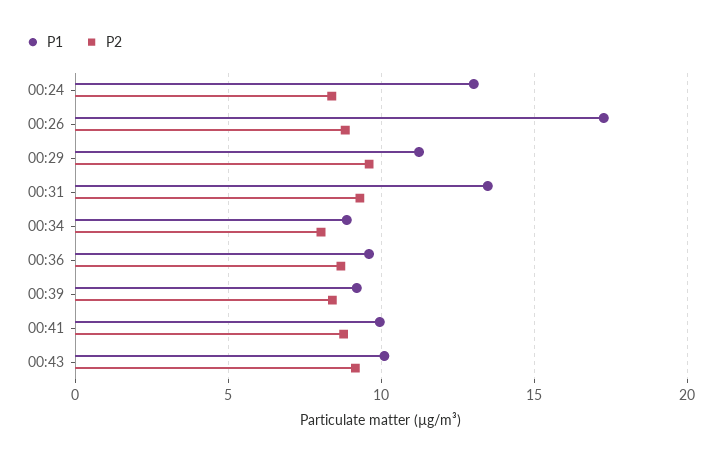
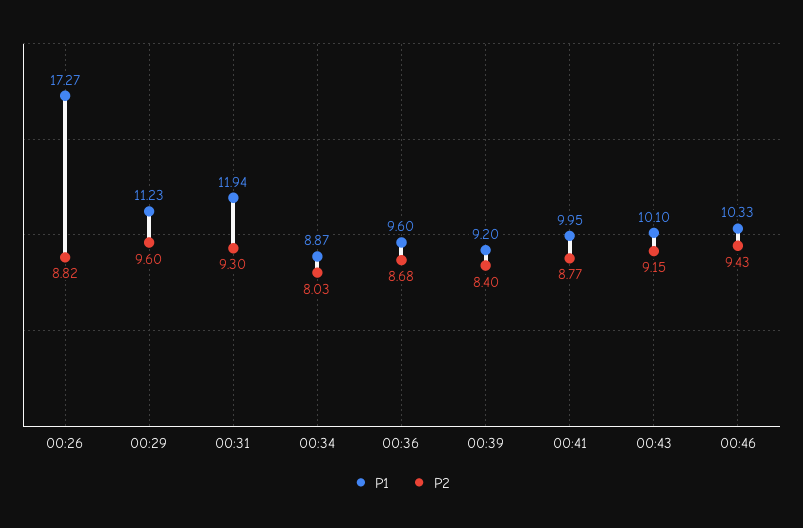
P1, 00:24: 13 -> none
P2, 00:24: 8.5 -> none
P1, 00:31: 13.5 -> 11.94
P1, 00:46: none -> 10.33
P2, 00:46: none -> 9.43

